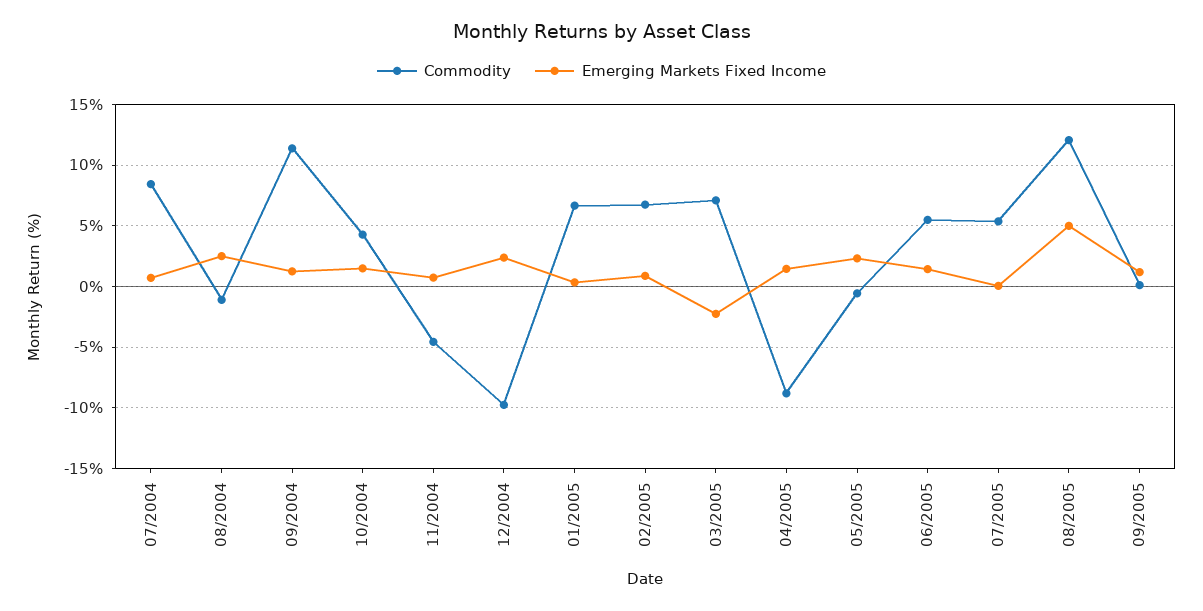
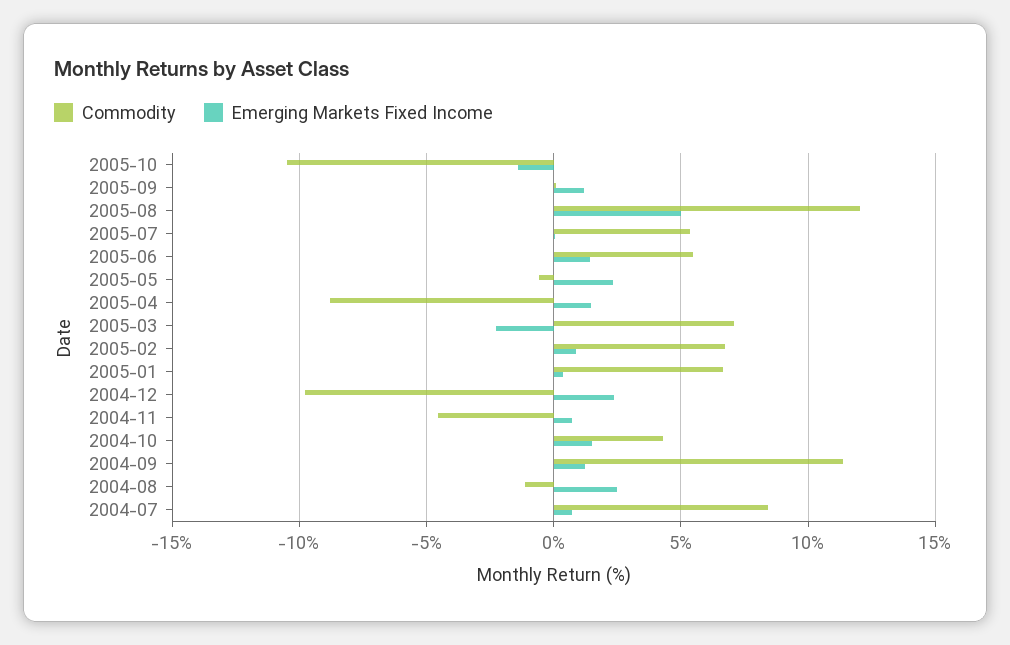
Commodity, 2005-10: none -> -10.5
Emerging Markets Fixed Income, 2005-10: none -> -1.5

